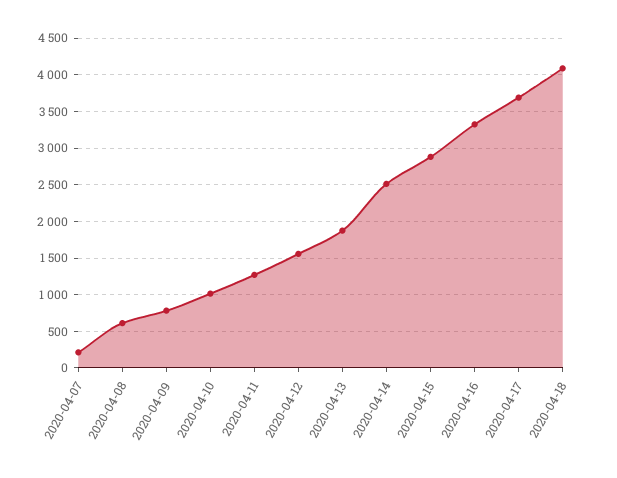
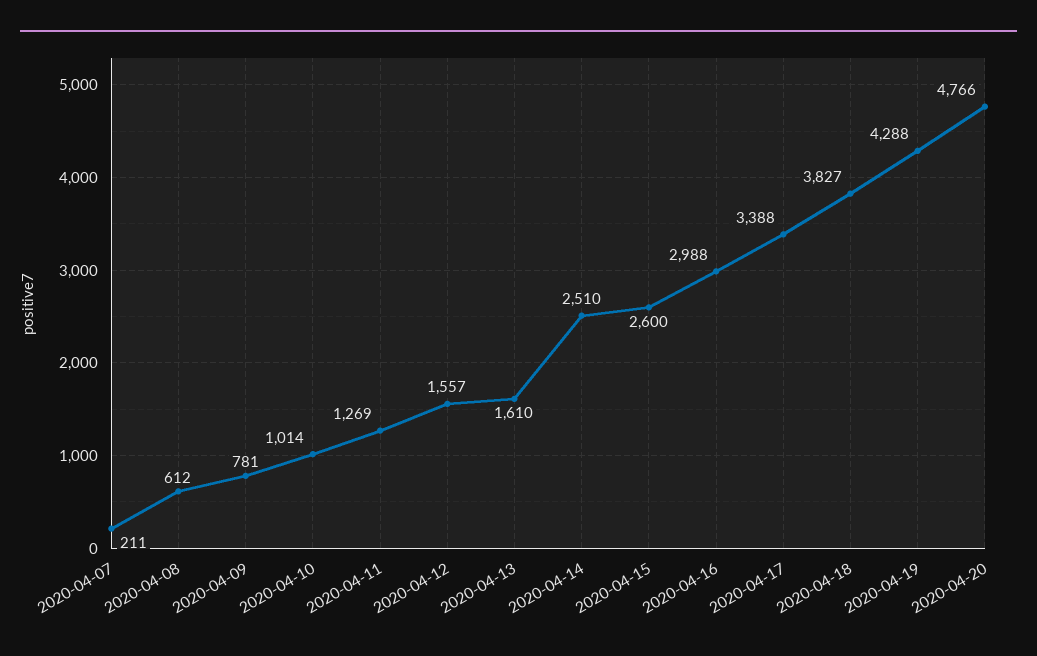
2020-04-13: 1900 -> 1610
2020-04-15: 2900 -> 2600
2020-04-16: 3300 -> 2988
2020-04-17: 3700 -> 3388
2020-04-18: 4100 -> 3827
2020-04-19: none -> 4288
2020-04-20: none -> 4766

